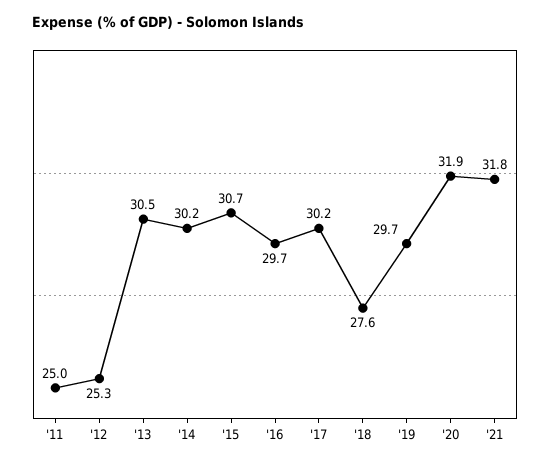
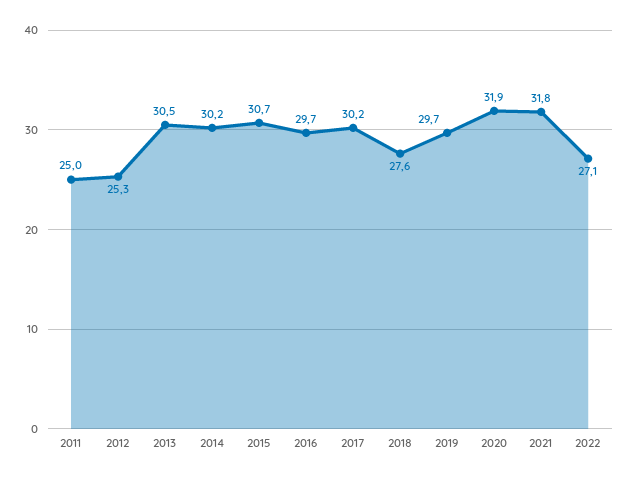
2022: none -> 27.1

